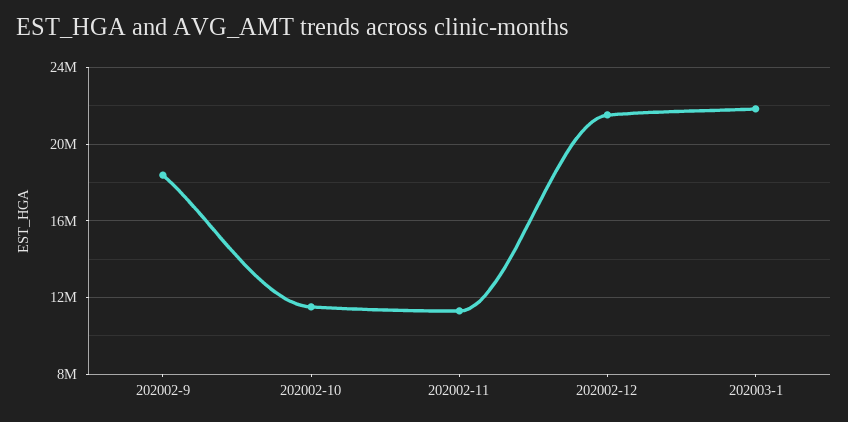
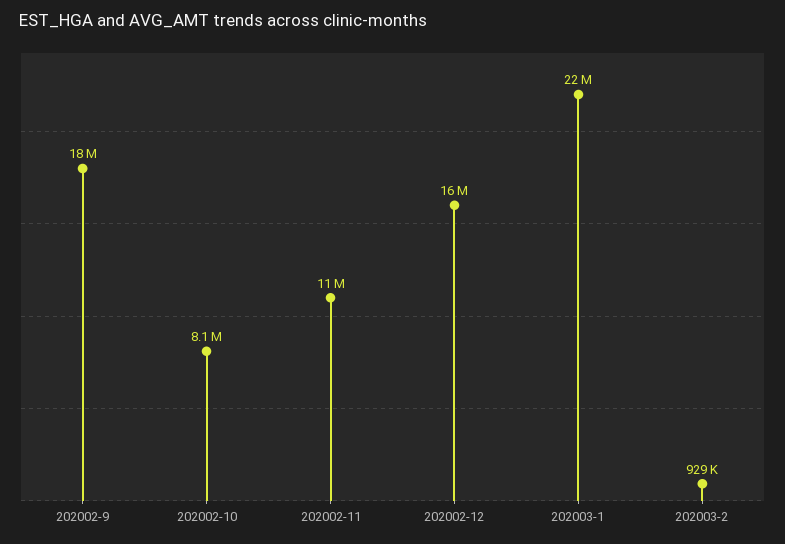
202002-10: 11500000 -> 8100000
202002-12: 21500000 -> 16000000
202003-2: none -> 929000

